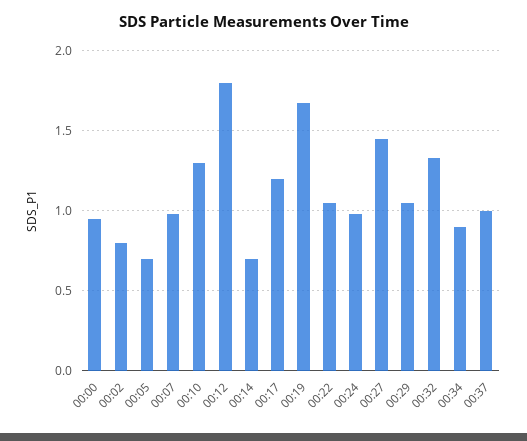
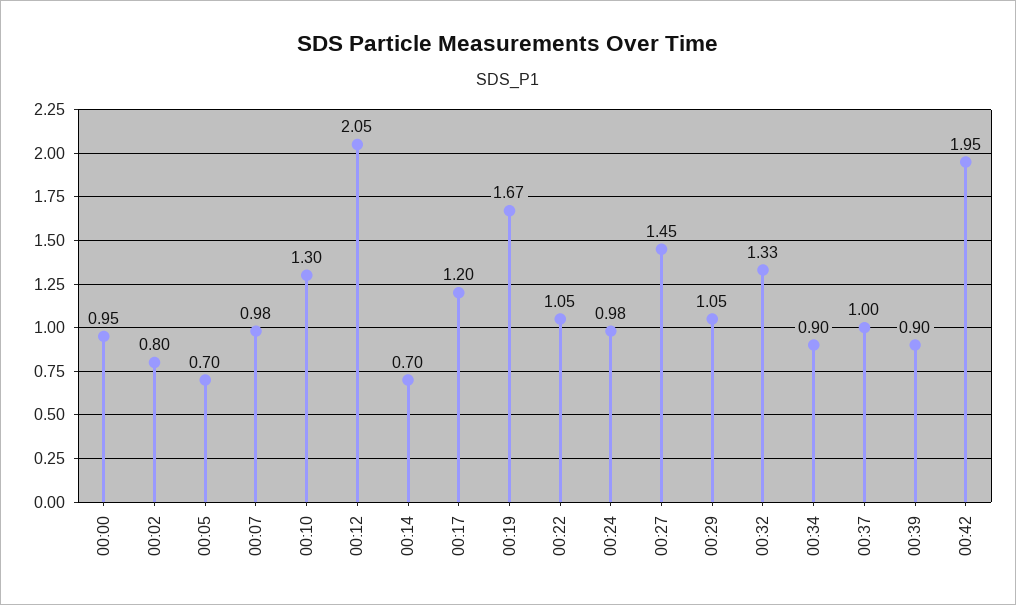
00:12: 1.8 -> 2.05
00:39: none -> 0.9
00:42: none -> 1.95

